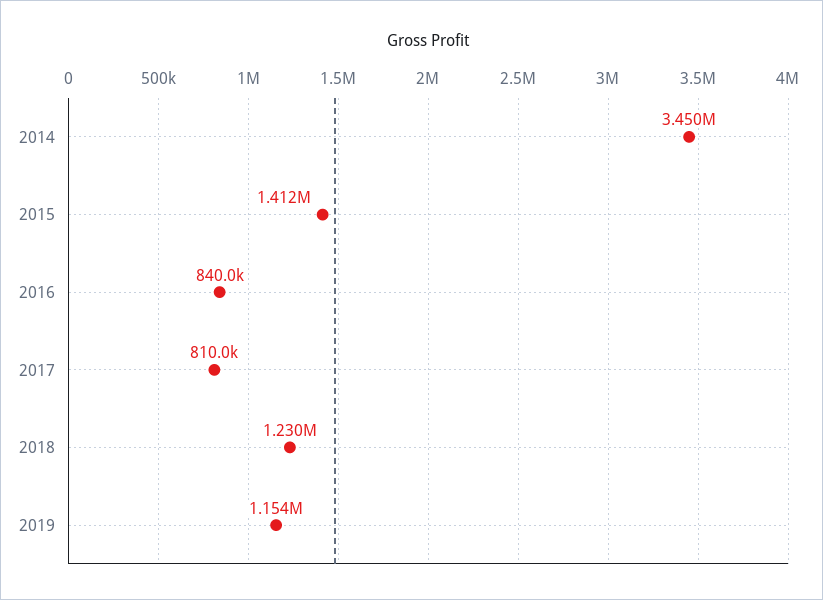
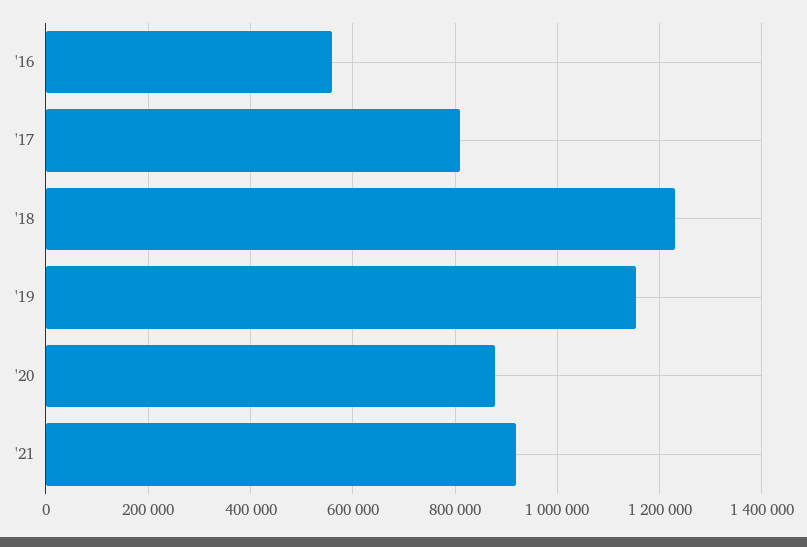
2014: 3450000 -> none
2015: 1412000 -> none
2016: 840000 -> 560000
'20: none -> 880000
'21: none -> 920000

